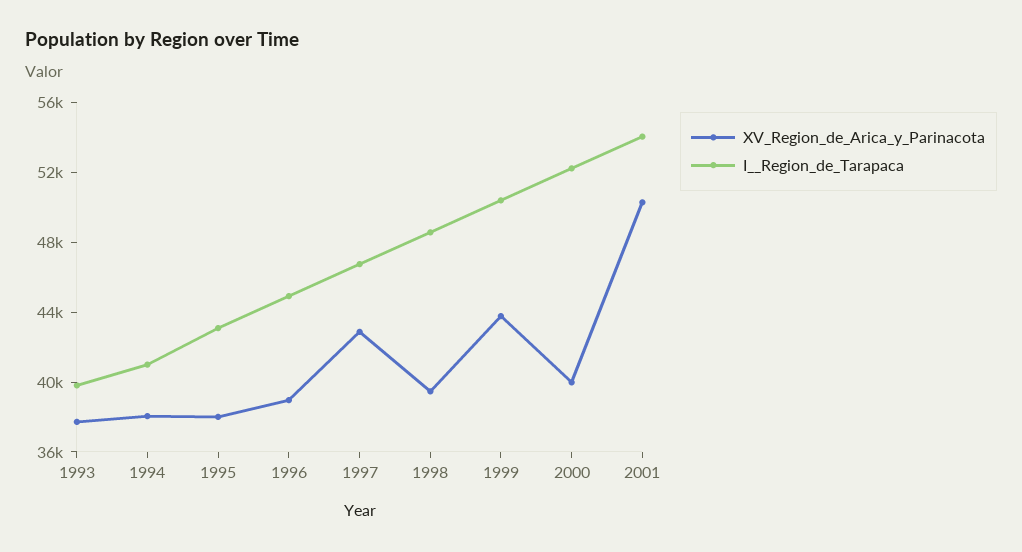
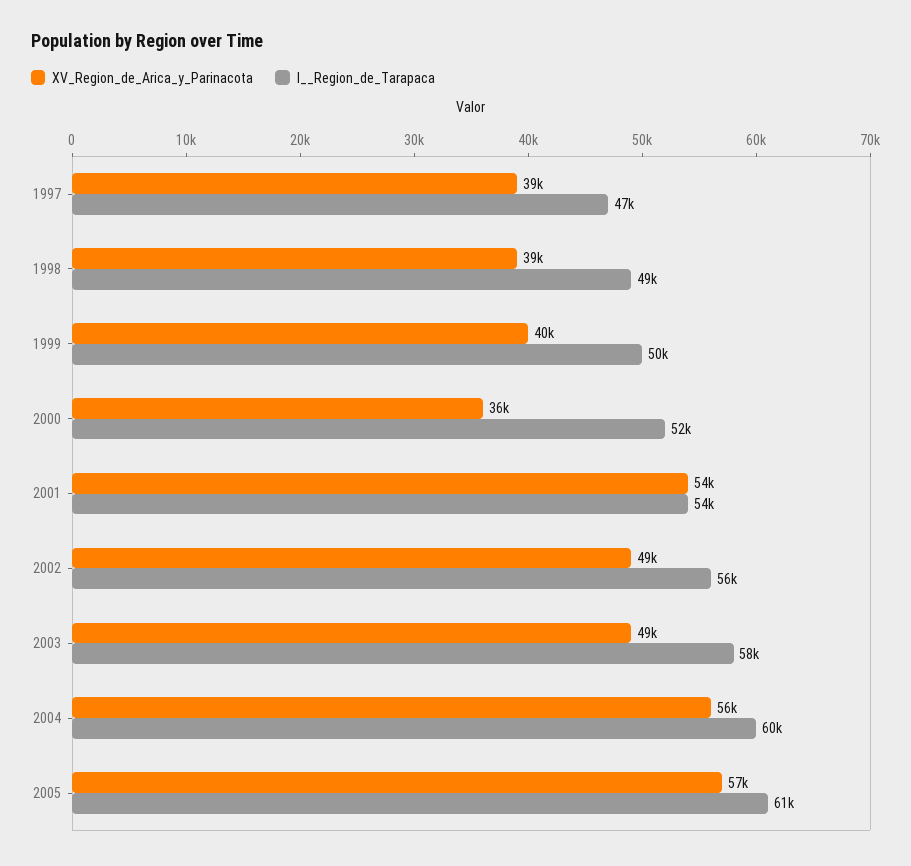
XV_Region_de_Arica_y_Parinacota, 1993: 38000 -> none
I__Region_de_Tarapaca, 1993: 40000 -> none
XV_Region_de_Arica_y_Parinacota, 1994: 38000 -> none
I__Region_de_Tarapaca, 1994: 41000 -> none
XV_Region_de_Arica_y_Parinacota, 1995: 38000 -> none
I__Region_de_Tarapaca, 1995: 43000 -> none
XV_Region_de_Arica_y_Parinacota, 1996: 39000 -> none
I__Region_de_Tarapaca, 1996: 45000 -> none
XV_Region_de_Arica_y_Parinacota, 1997: 43000 -> 39000
XV_Region_de_Arica_y_Parinacota, 1999: 44000 -> 40000
XV_Region_de_Arica_y_Parinacota, 2000: 40000 -> 36000
XV_Region_de_Arica_y_Parinacota, 2001: 50000 -> 54000
XV_Region_de_Arica_y_Parinacota, 2002: none -> 49000
I__Region_de_Tarapaca, 2002: none -> 56000
XV_Region_de_Arica_y_Parinacota, 2003: none -> 49000
I__Region_de_Tarapaca, 2003: none -> 58000
XV_Region_de_Arica_y_Parinacota, 2004: none -> 56000
I__Region_de_Tarapaca, 2004: none -> 60000
XV_Region_de_Arica_y_Parinacota, 2005: none -> 57000
I__Region_de_Tarapaca, 2005: none -> 61000

